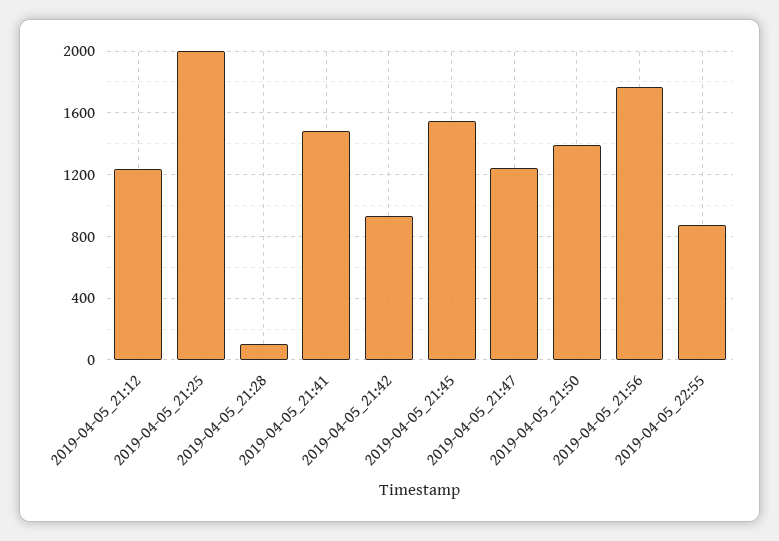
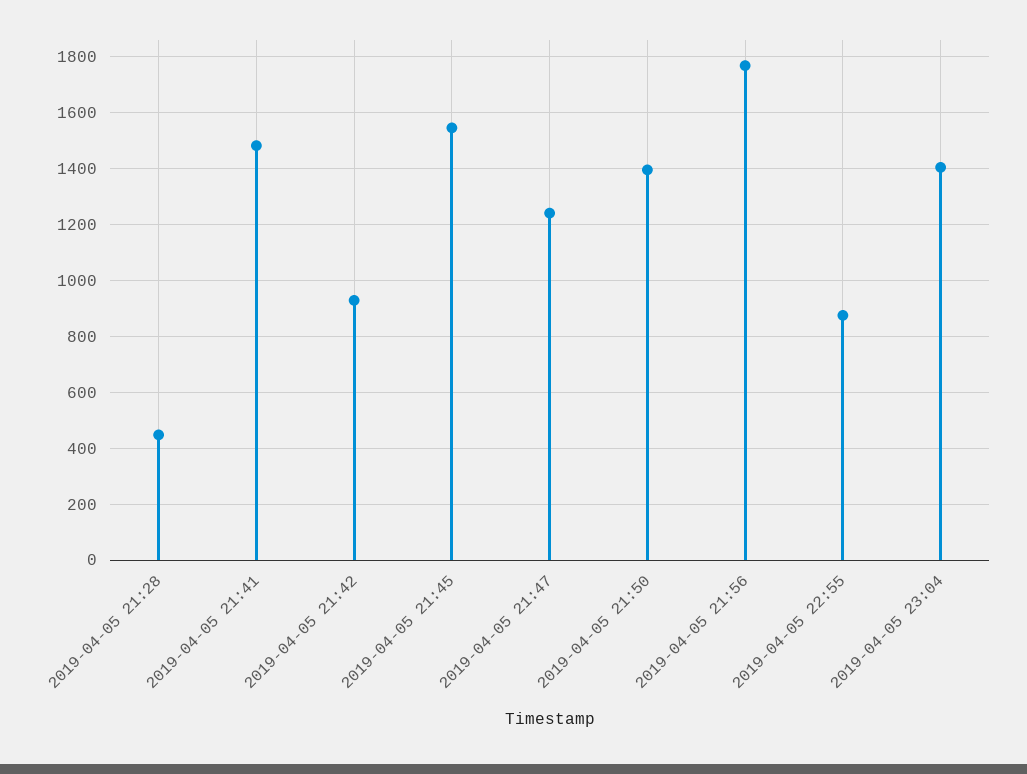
2019-04-05_21:12: 1250 -> none
2019-04-05_21:25: 2000 -> none
2019-04-05_21:28: 100 -> 450
2019-04-05 23:04: none -> 1400

